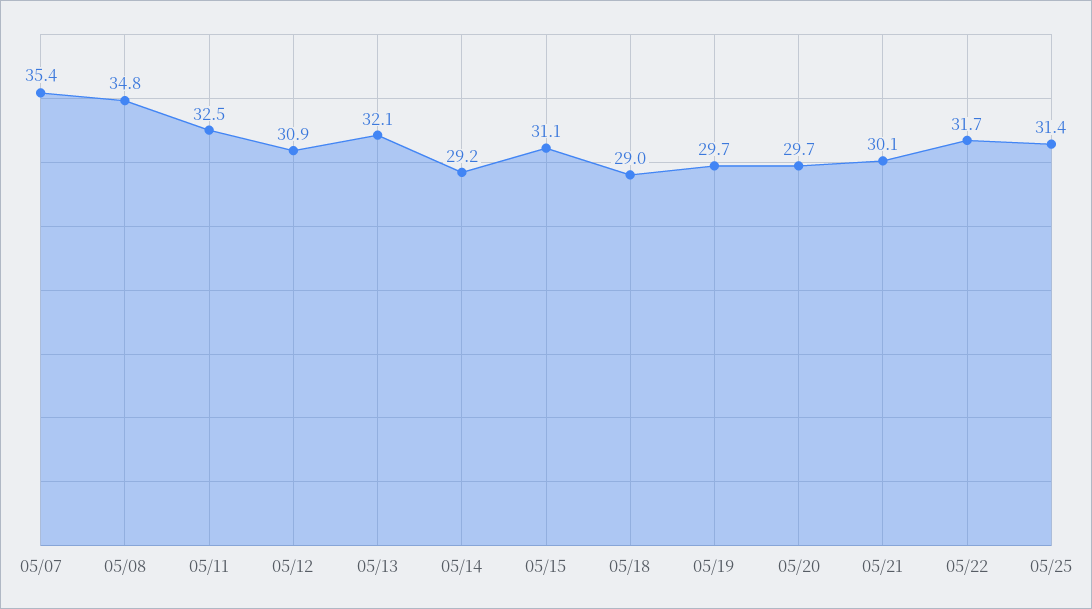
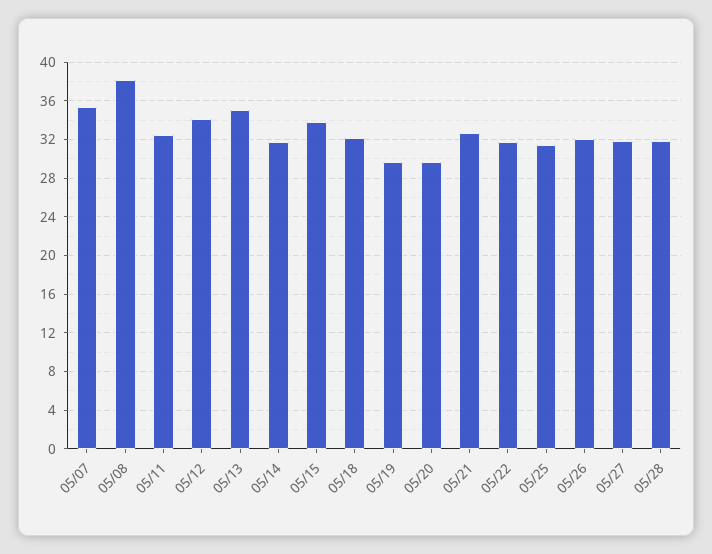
05/08: 34.8 -> 38
05/12: 30.9 -> 34
05/13: 32.1 -> 35
05/14: 29.2 -> 32
05/15: 31.1 -> 34
05/18: 29 -> 32
05/21: 30.1 -> 33
05/26: none -> 32
05/27: none -> 32
05/28: none -> 32

